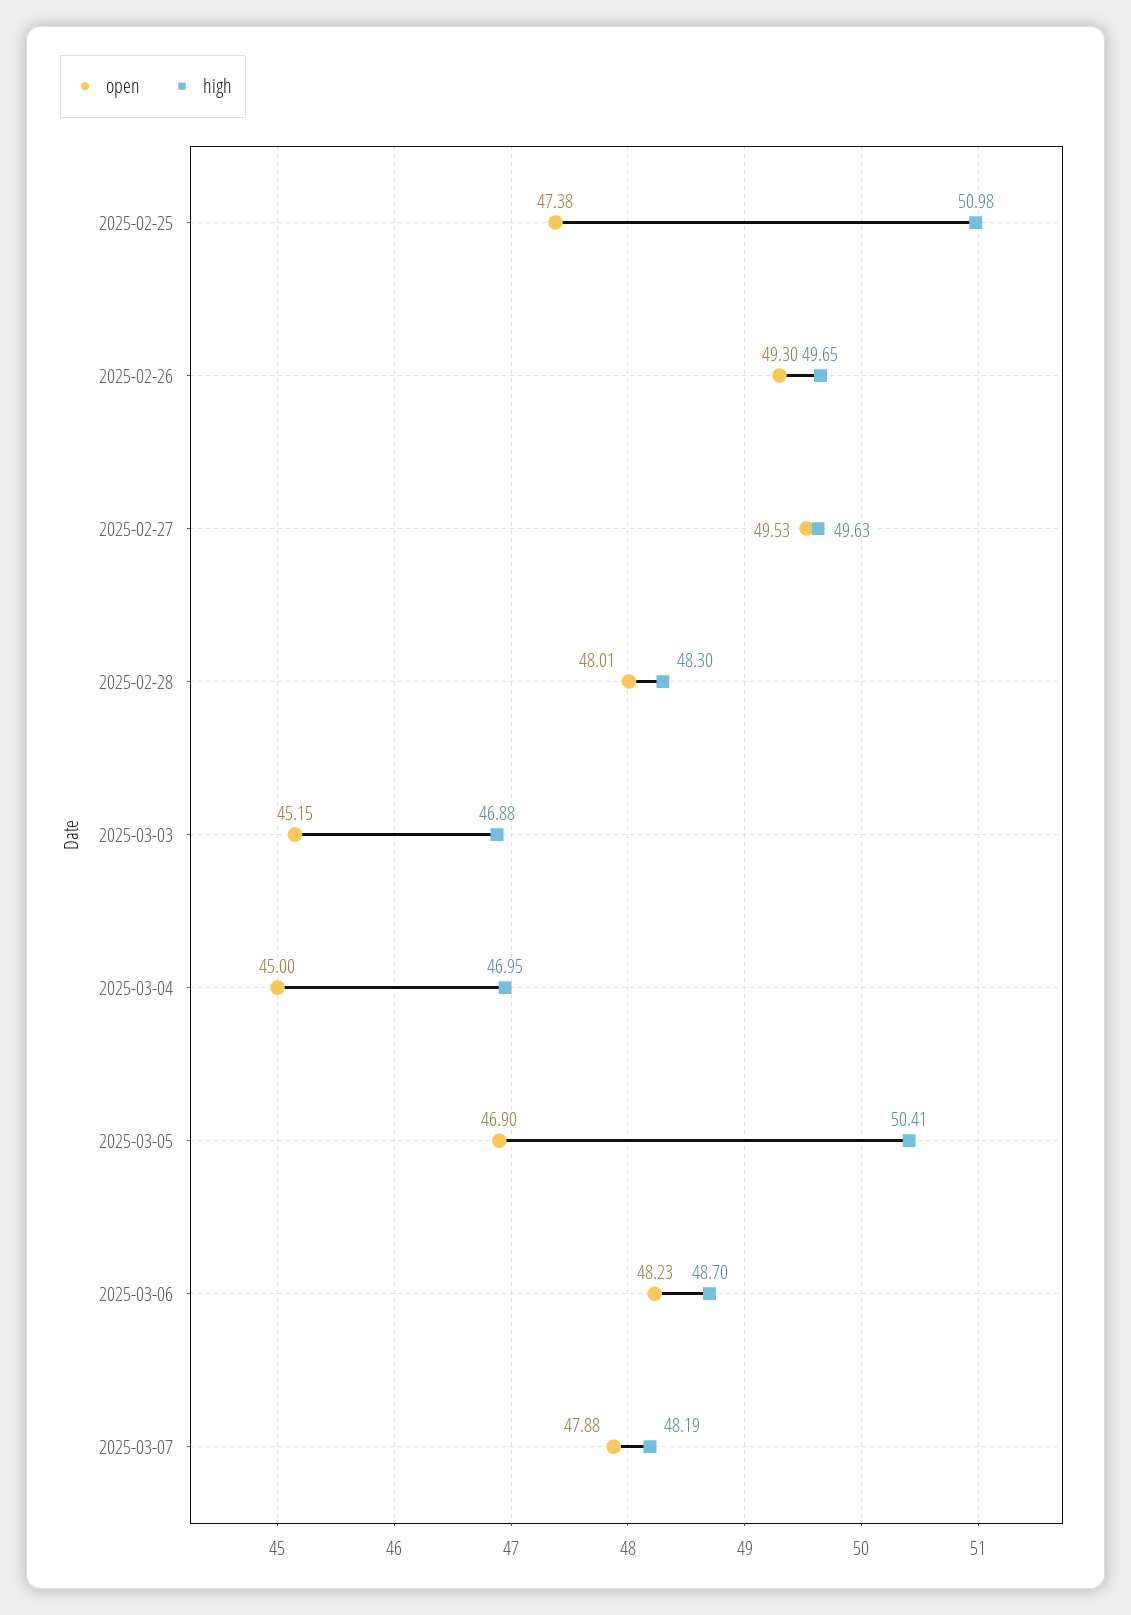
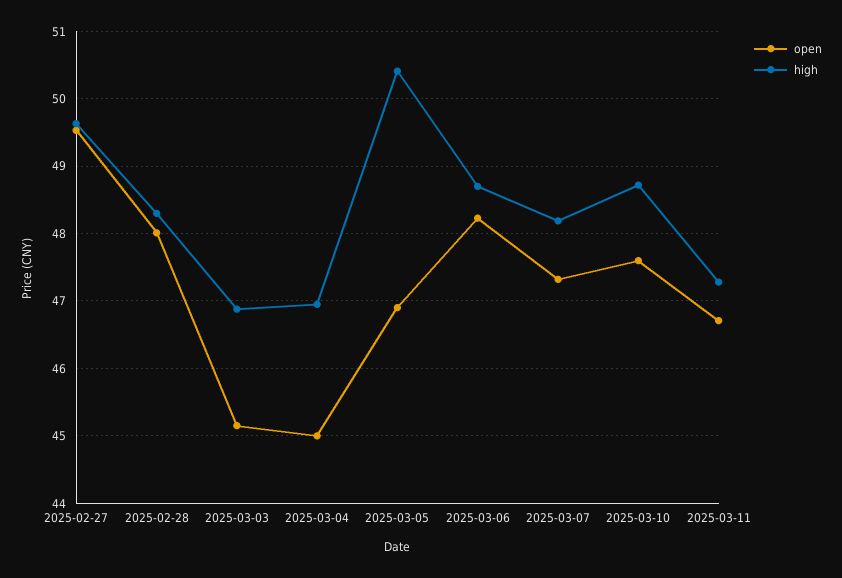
open, 2025-02-25: 47.38 -> none
high, 2025-02-25: 50.98 -> none
open, 2025-02-26: 49.3 -> none
high, 2025-02-26: 49.65 -> none
open, 2025-03-07: 47.88 -> 47.3
open, 2025-03-10: none -> 47.6
high, 2025-03-10: none -> 48.7
open, 2025-03-11: none -> 46.7
high, 2025-03-11: none -> 47.3

